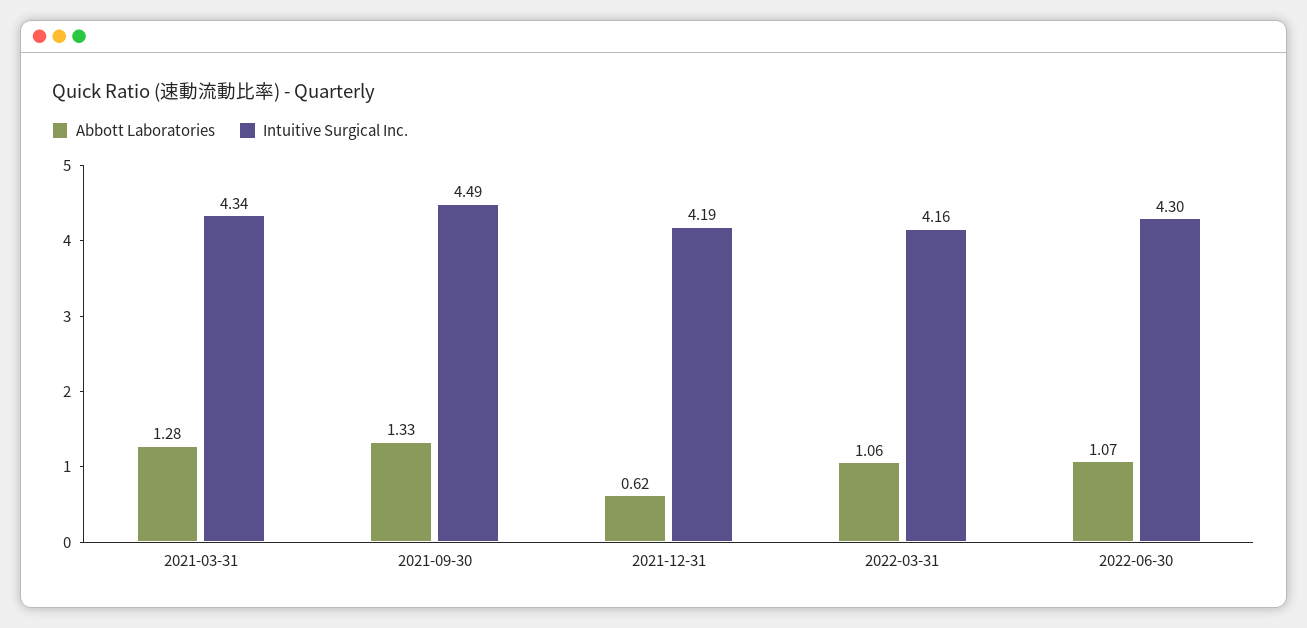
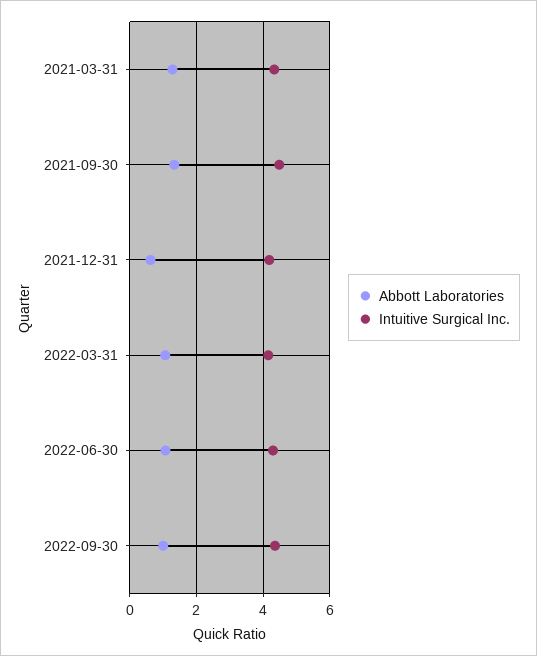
Abbott Laboratories, 2022-09-30: none -> 1
Intuitive Surgical Inc., 2022-09-30: none -> 4.4

